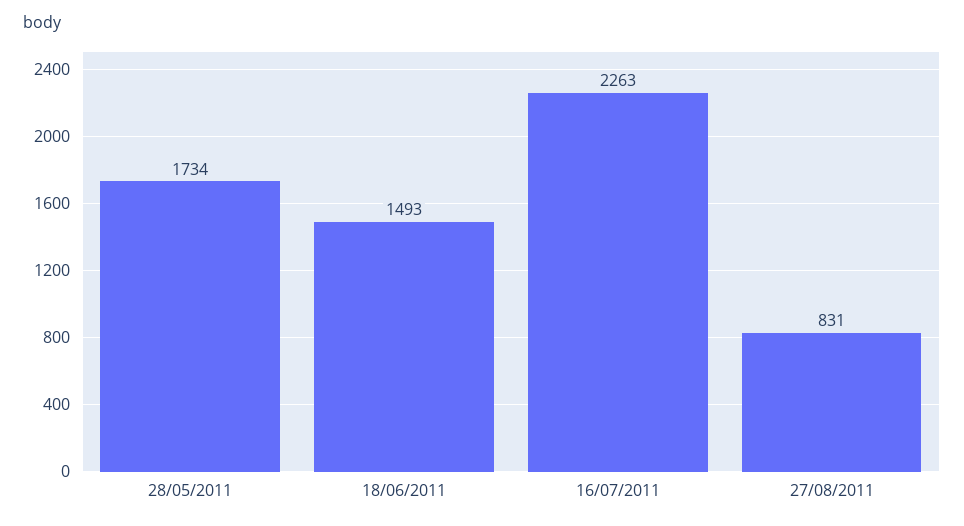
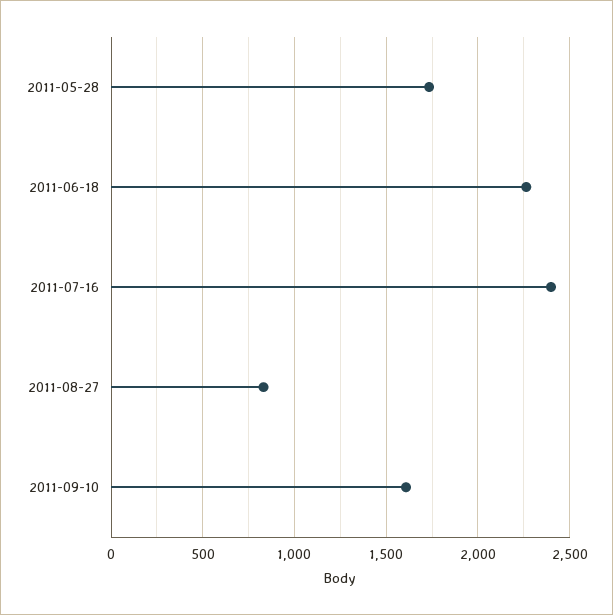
18/06/2011: 1493 -> 2250
16/07/2011: 2263 -> 2400
2011-09-10: none -> 1600

